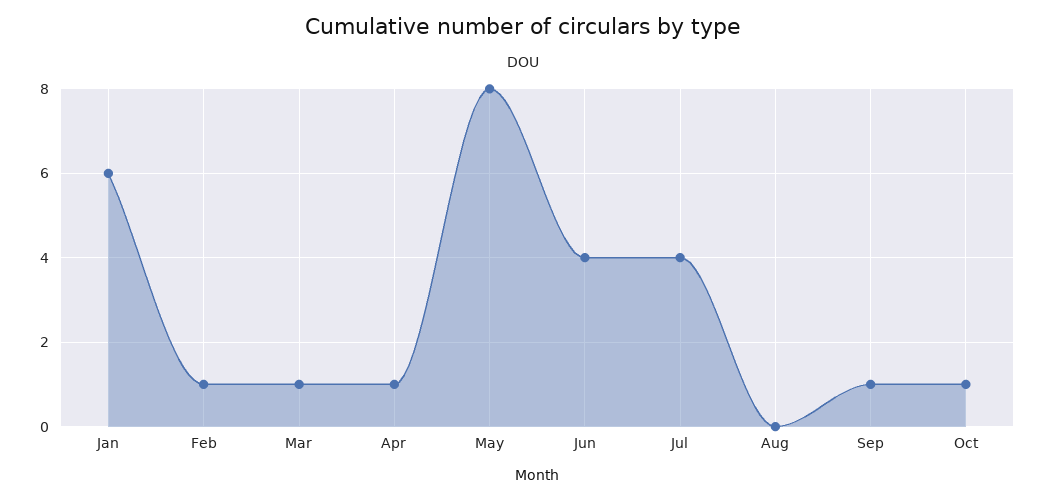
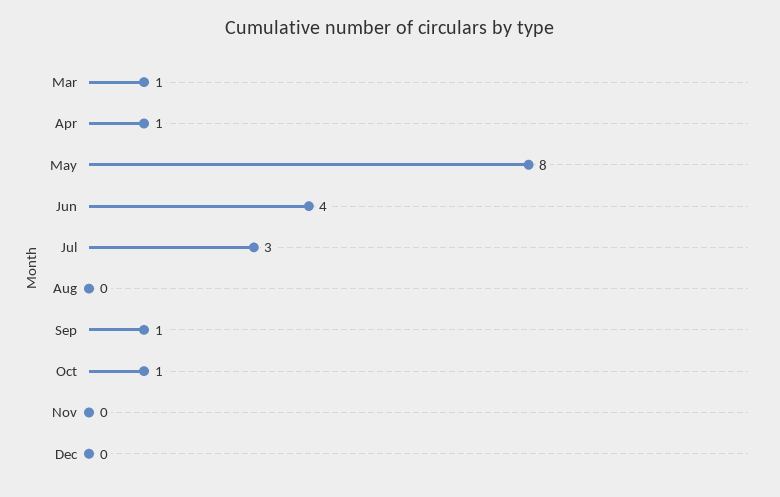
Jan: 6 -> none
Feb: 1 -> none
Jul: 4 -> 3
Nov: none -> 0
Dec: none -> 0

